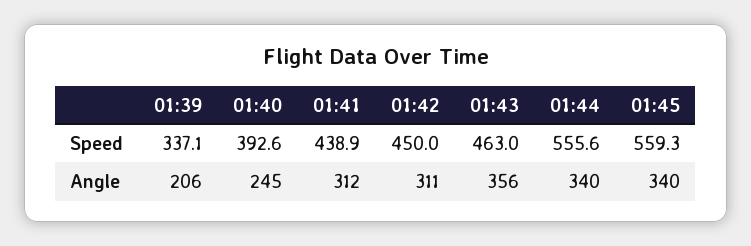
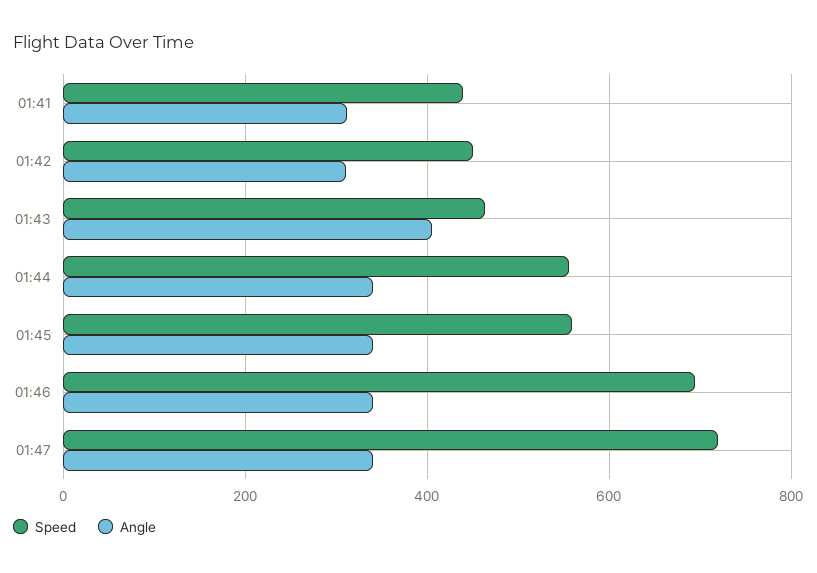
Speed, 01:39: 337.1 -> none
Speed, 01:40: 392.6 -> none
Angle, 01:39: 206 -> none
Angle, 01:40: 245 -> none
Angle, 01:43: 356 -> 400
Speed, 01:46: none -> 700
Angle, 01:46: none -> 340
Speed, 01:47: none -> 720
Angle, 01:47: none -> 340

